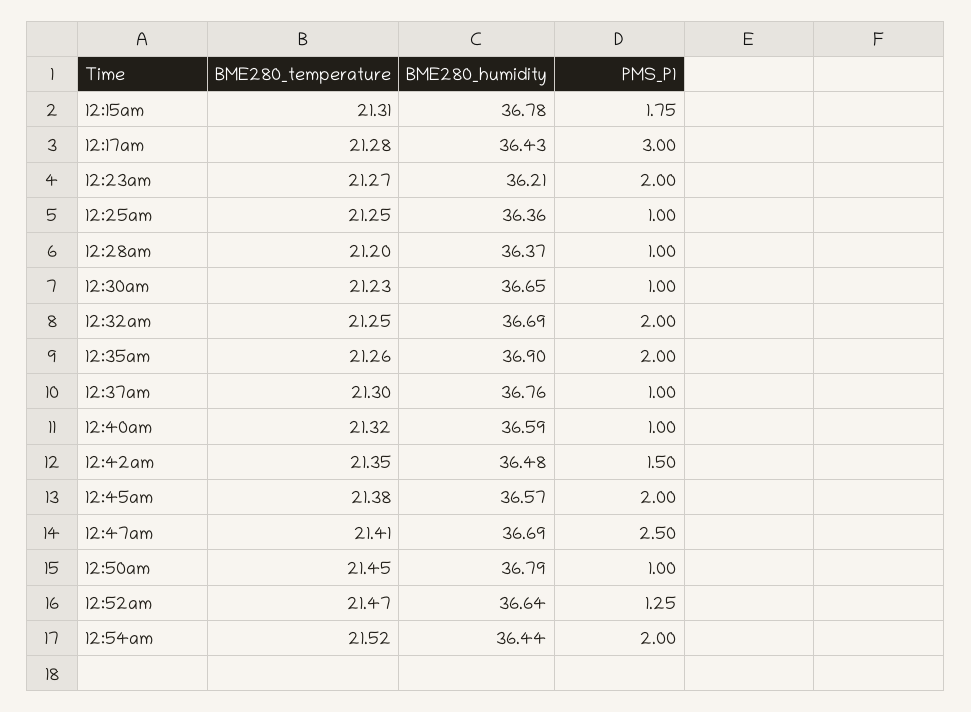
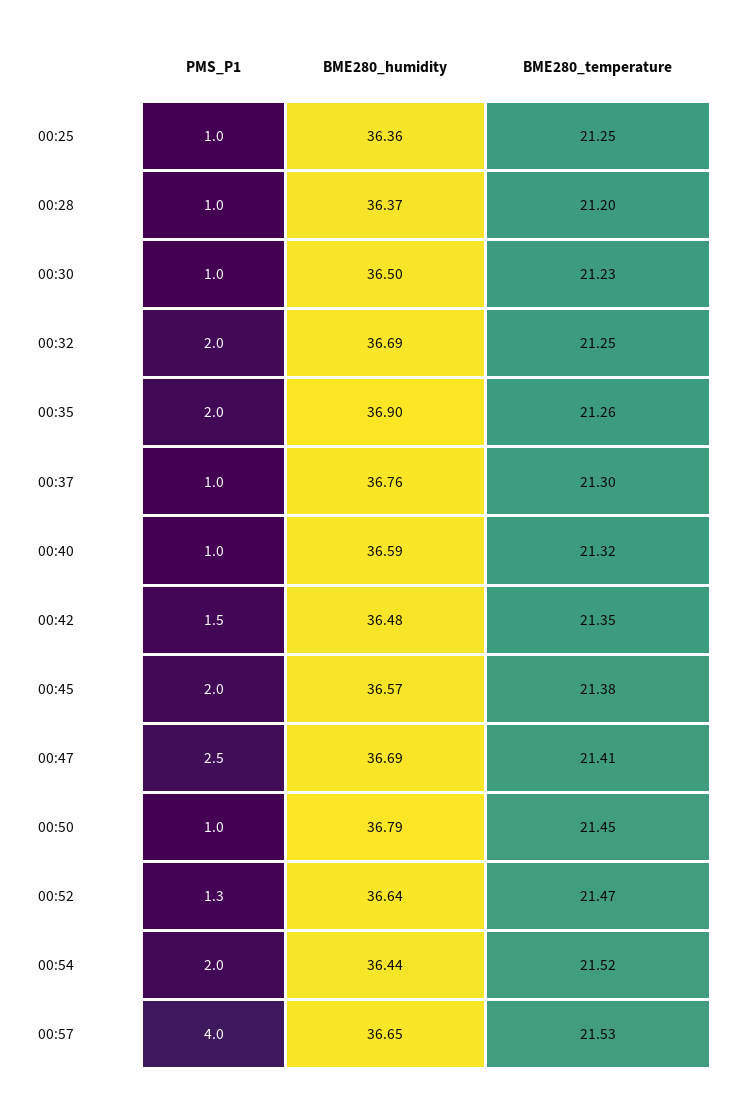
BME280_temperature, 12:15am: 21.31 -> none
BME280_humidity, 12:15am: 36.78 -> none
PMS_P1, 12:15am: 1.75 -> none
BME280_temperature, 12:17am: 21.28 -> none
BME280_humidity, 12:17am: 36.43 -> none
PMS_P1, 12:17am: 3 -> none
BME280_temperature, 12:23am: 21.27 -> none
BME280_humidity, 12:23am: 36.21 -> none
PMS_P1, 12:23am: 2 -> none
BME280_humidity, 12:30am: 36.65 -> 36.5
PMS_P1, 00:57: none -> 4
BME280_humidity, 00:57: none -> 36.65
BME280_temperature, 00:57: none -> 21.53

